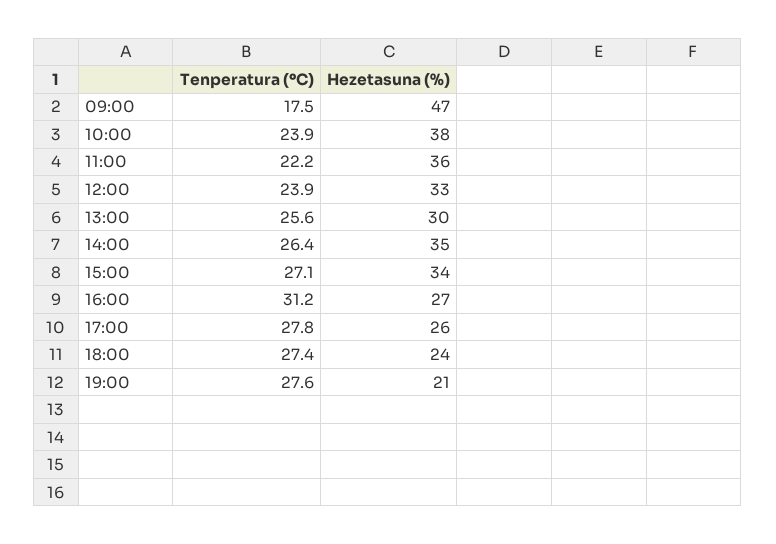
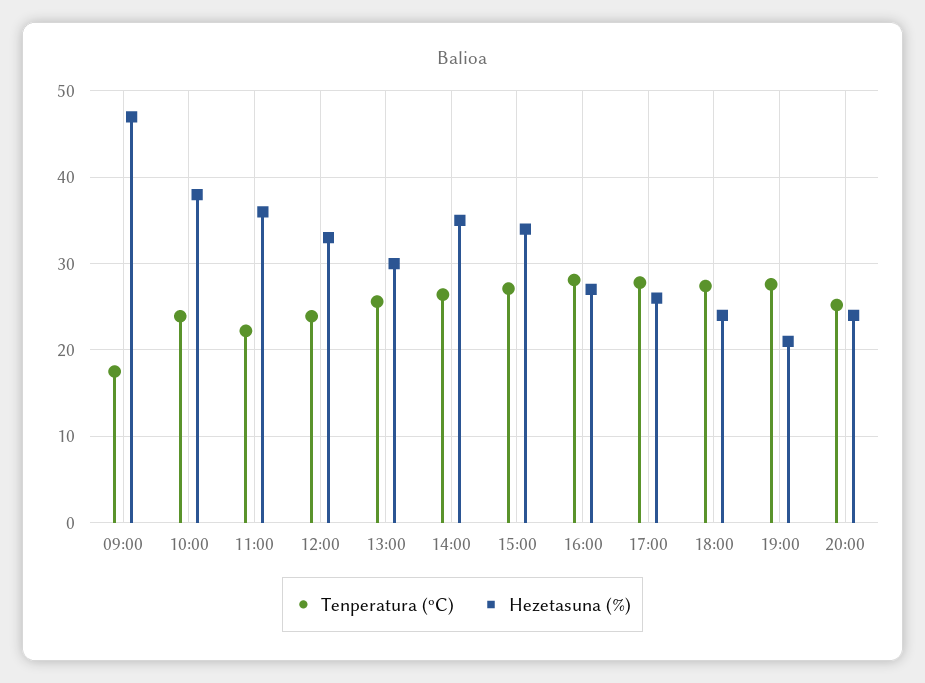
Tenperatura (ºC), 16:00: 31.2 -> 28
Tenperatura (ºC), 20:00: none -> 25
Hezetasuna (%), 20:00: none -> 24

